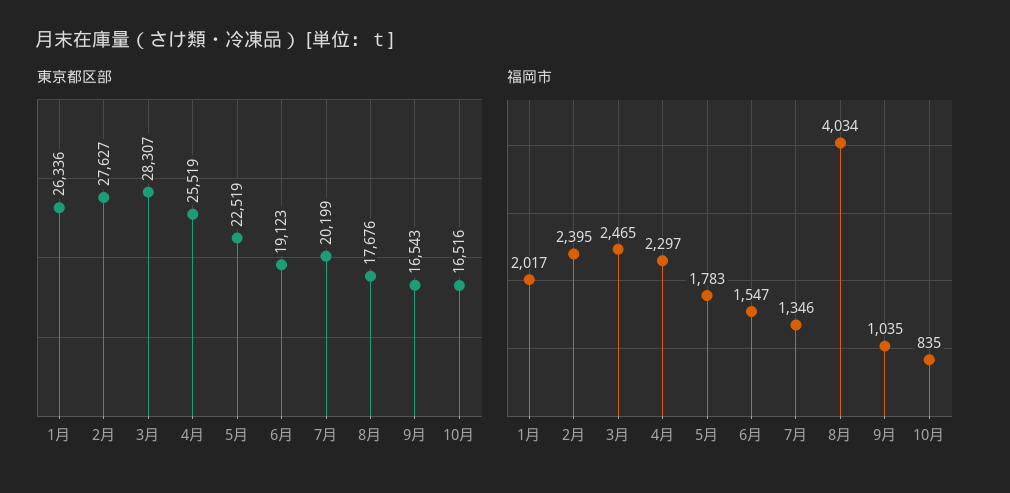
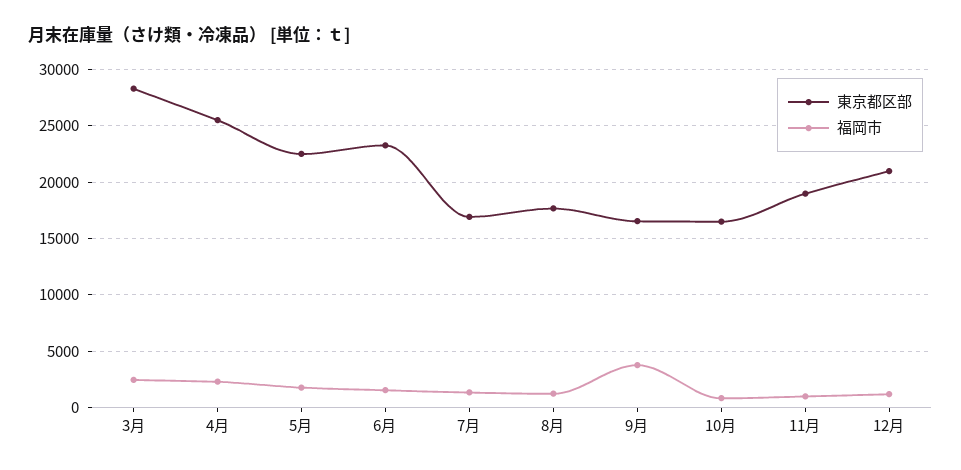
東京都区部, 1月: 26336 -> none
東京都区部, 2月: 27627 -> none
東京都区部, 6月: 19123 -> 23000
東京都区部, 7月: 20199 -> 17000
福岡市, 1月: 2017 -> none
福岡市, 2月: 2395 -> none
福岡市, 8月: 4034 -> 1000
福岡市, 9月: 1035 -> 4000
東京都区部, 11月: none -> 19000
福岡市, 11月: none -> 1000
東京都区部, 12月: none -> 21000
福岡市, 12月: none -> 1000

